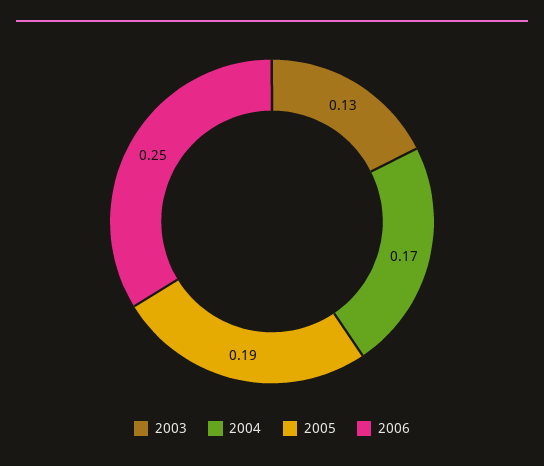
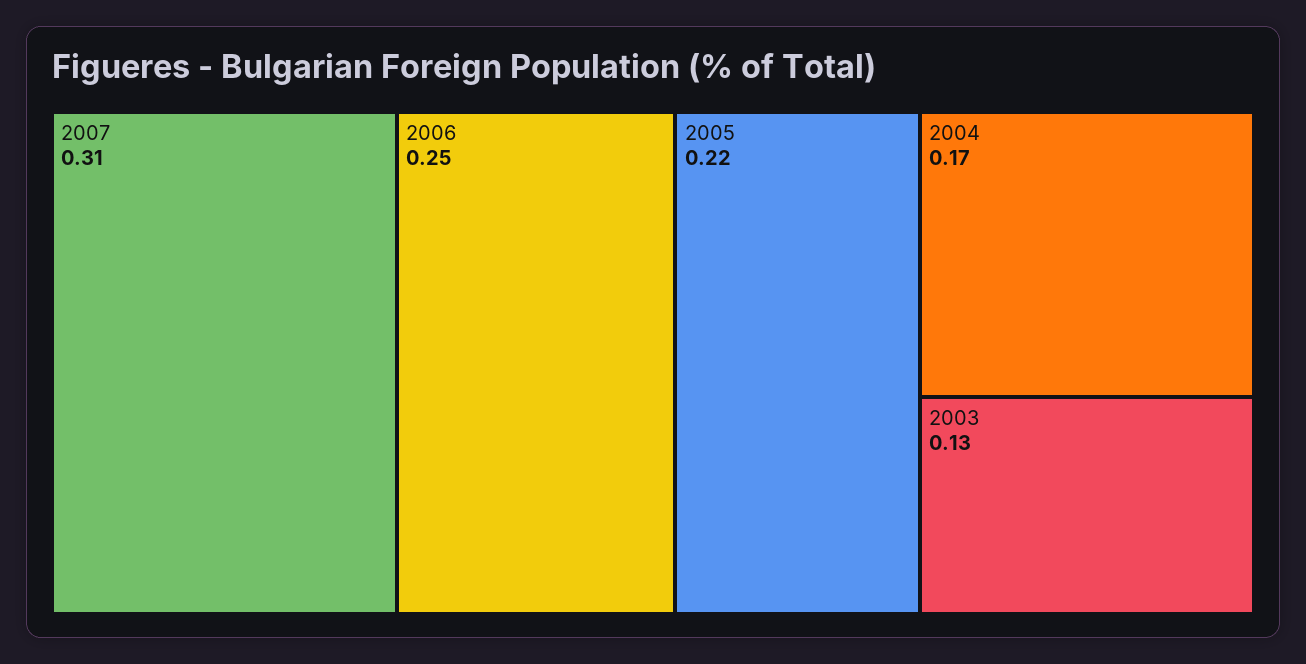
2005: 0.19 -> 0.22
2007: none -> 0.31

